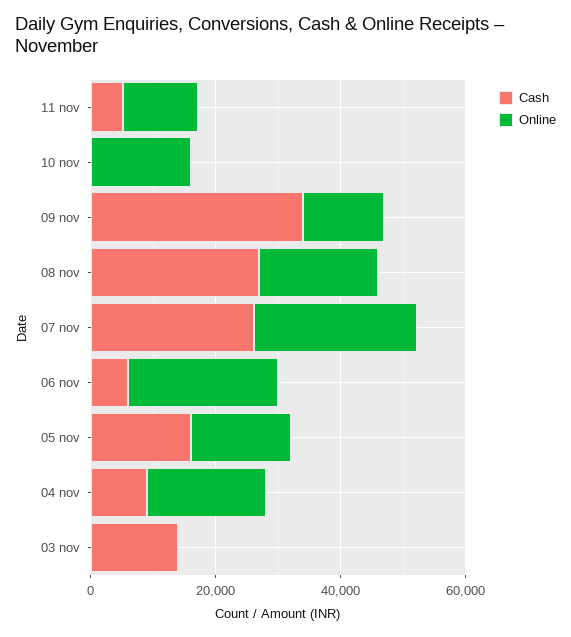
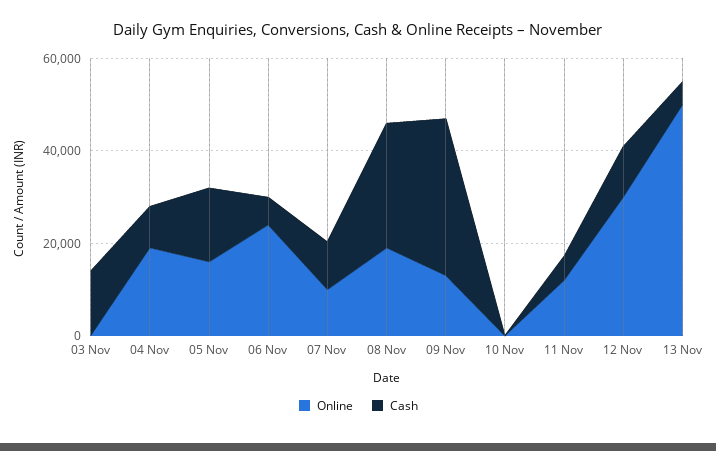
Online, 10 nov: 15000 -> 0
Cash, 07 nov: 25000 -> 10000
Online, 07 nov: 25000 -> 10000
Online, 12 Nov: none -> 30000
Cash, 12 Nov: none -> 10000
Online, 13 Nov: none -> 50000
Cash, 13 Nov: none -> 5000

